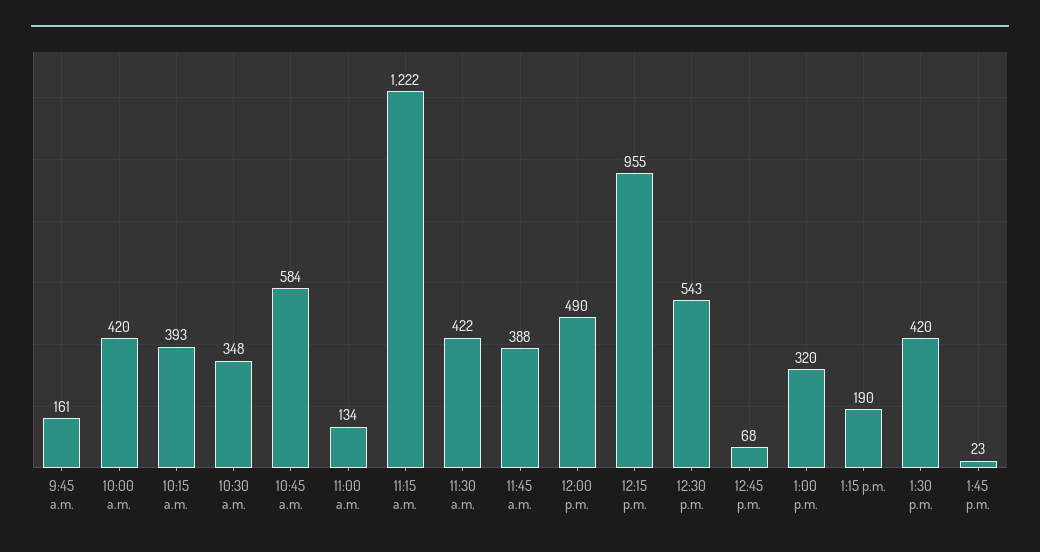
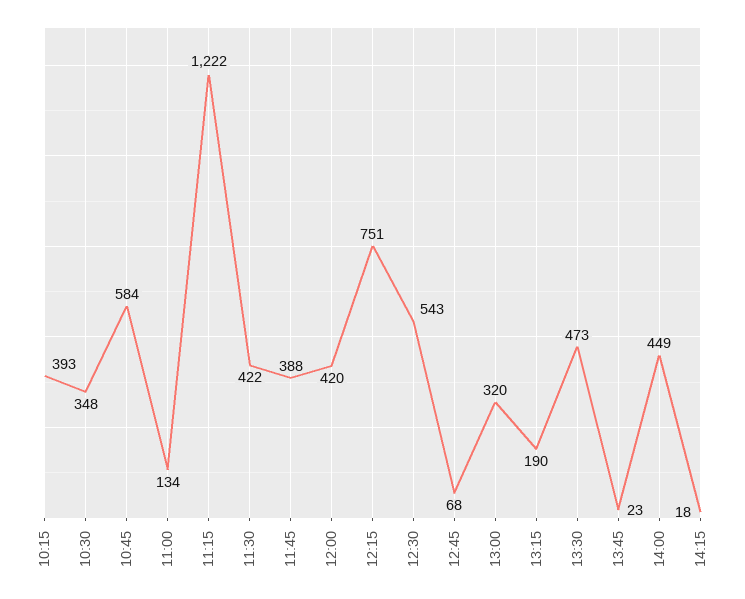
9:45 a.m.: 161 -> none
10:00 a.m.: 420 -> none
12:00 p.m.: 490 -> 420
12:15 p.m.: 955 -> 751
1:30 p.m.: 420 -> 473
14:00: none -> 449
14:15: none -> 18

